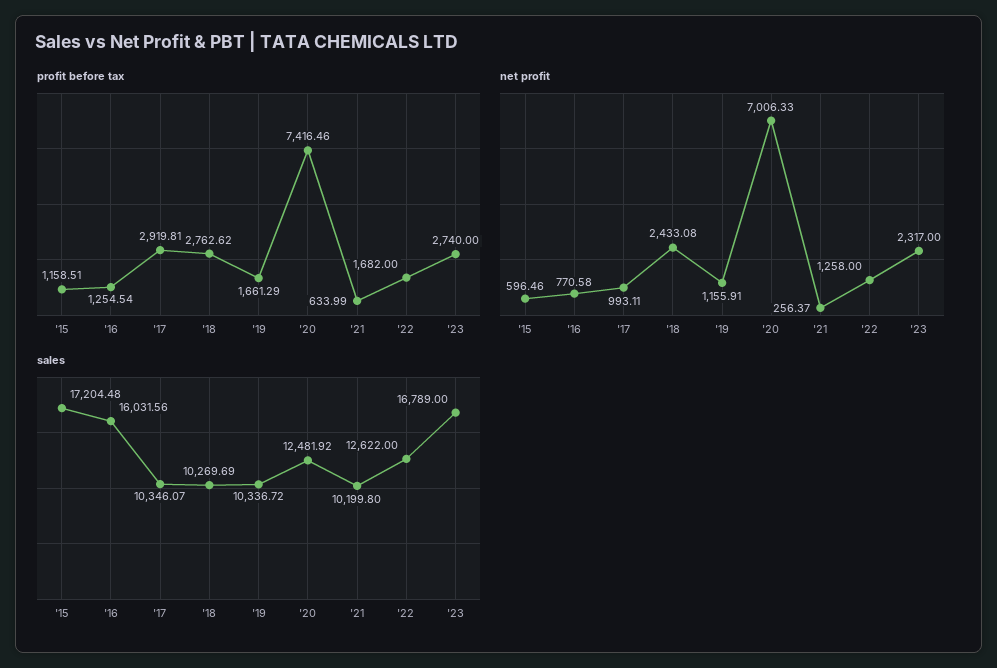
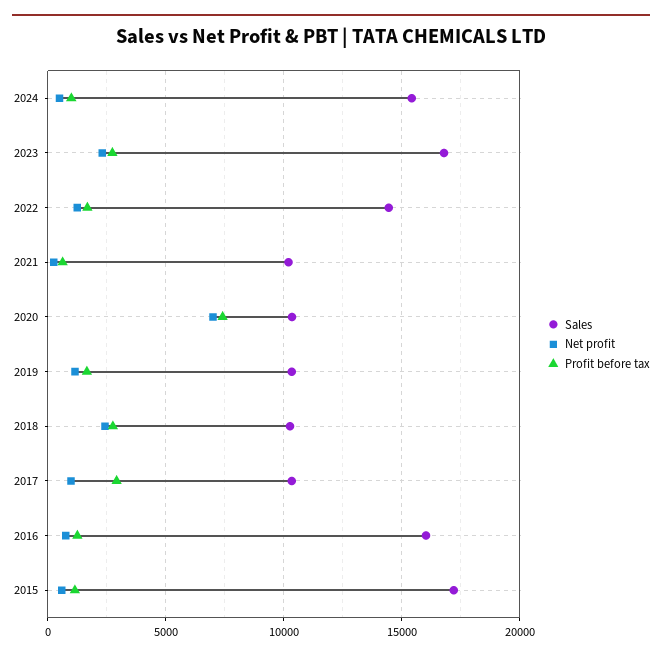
sales, '20: 12481.92 -> 10500
sales, '22: 12622 -> 14500
sales, 2024: none -> 15500
net profit, 2024: none -> 500
profit before tax, 2024: none -> 1000

